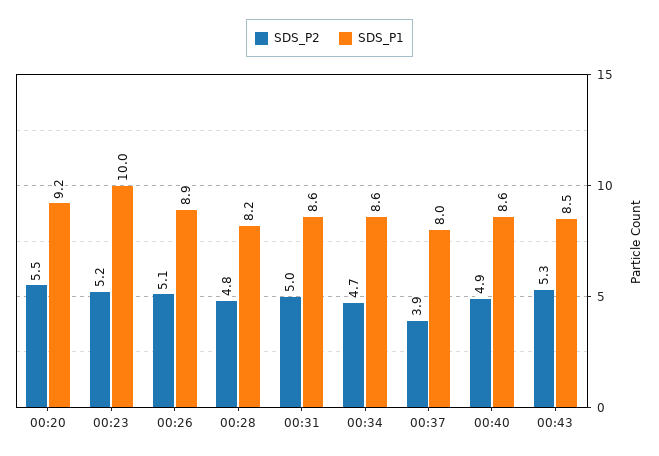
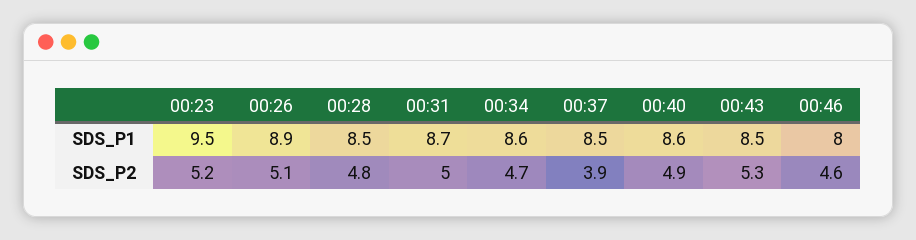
SDS_P2, 00:20: 5.5 -> none
SDS_P1, 00:20: 9.2 -> none
SDS_P1, 00:23: 10 -> 9.5
SDS_P1, 00:28: 8.2 -> 8.5
SDS_P1, 00:31: 8.6 -> 8.7
SDS_P1, 00:37: 8 -> 8.5
SDS_P1, 00:46: none -> 8
SDS_P2, 00:46: none -> 4.6

